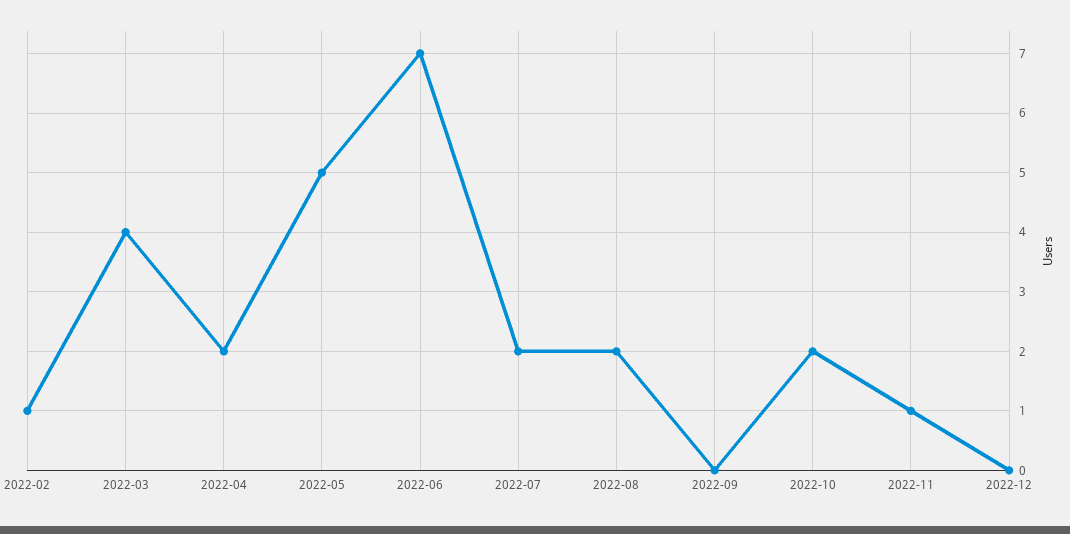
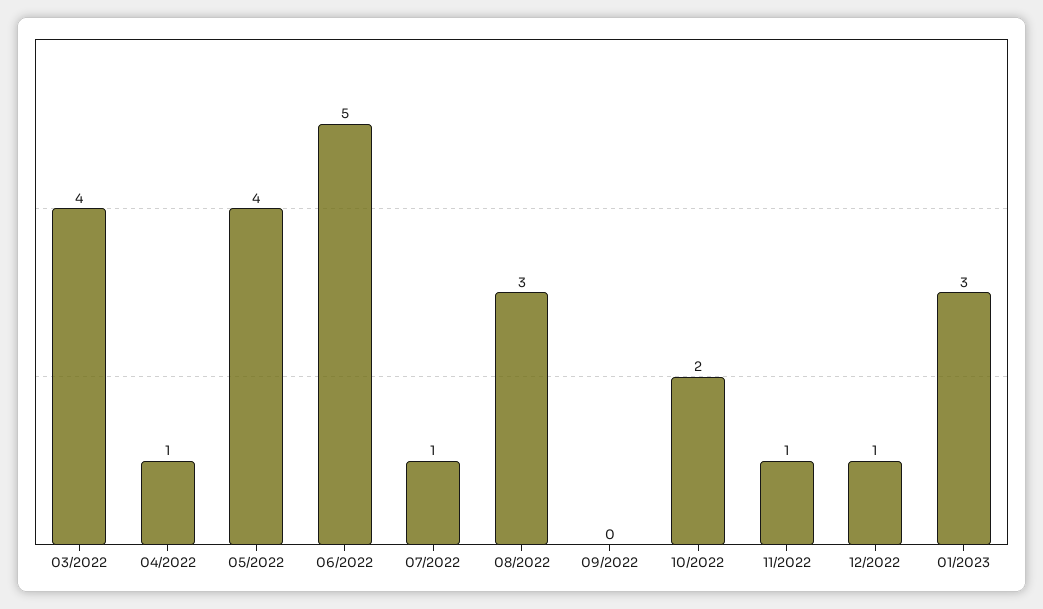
2022-02: 1 -> none
2022-04: 2 -> 1
2022-05: 5 -> 4
2022-06: 7 -> 5
2022-07: 2 -> 1
2022-08: 2 -> 3
2022-12: 0 -> 1
01/2023: none -> 3

